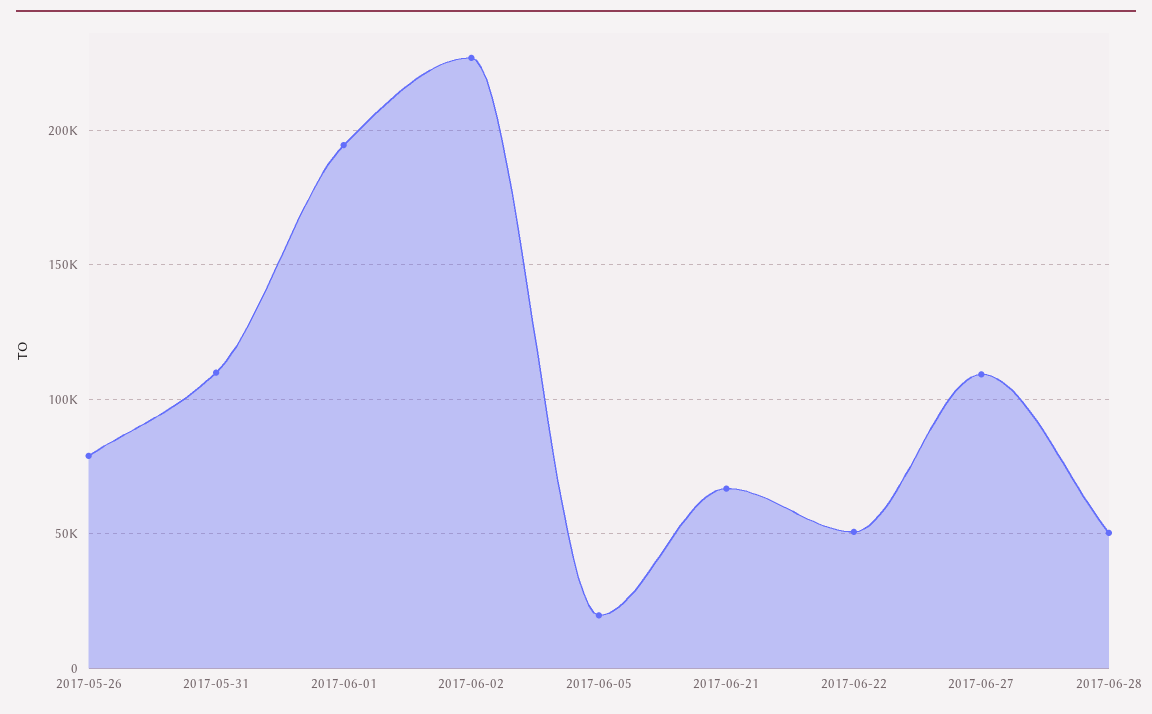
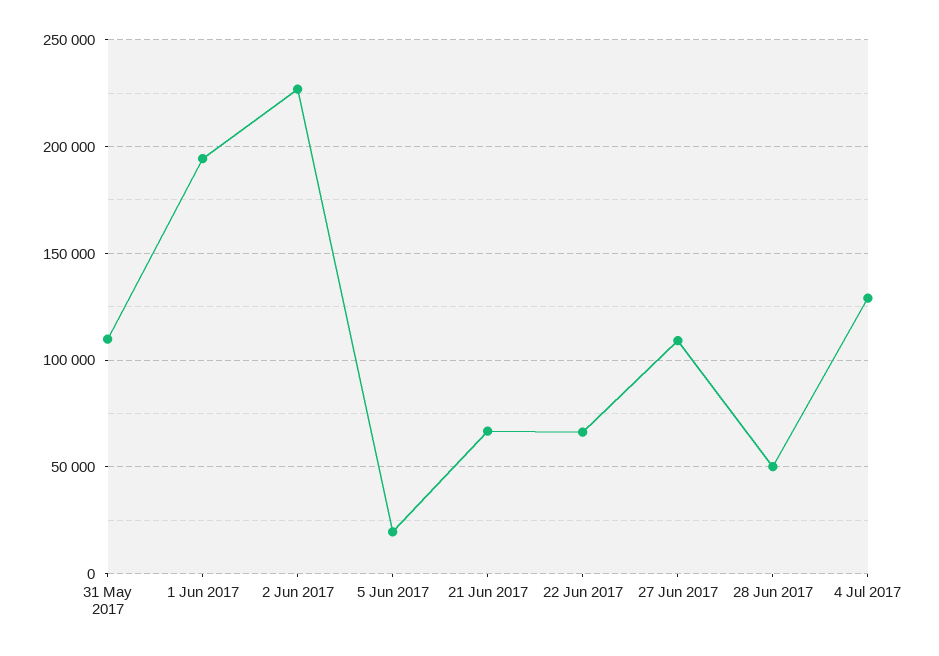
2017-05-26: 80000 -> none
2017-06-22: 50000 -> 65000
4 Jul 2017: none -> 130000

